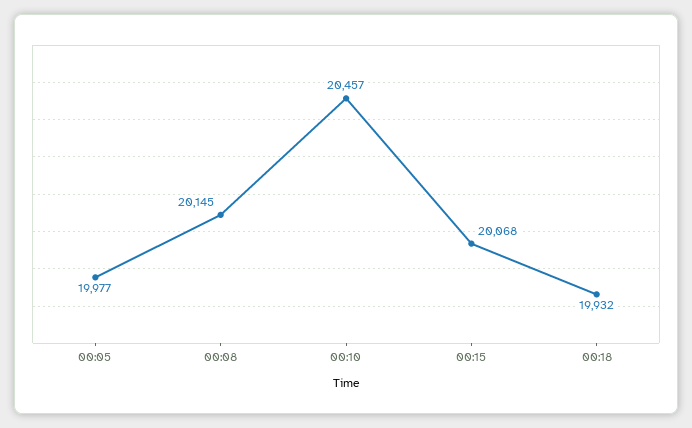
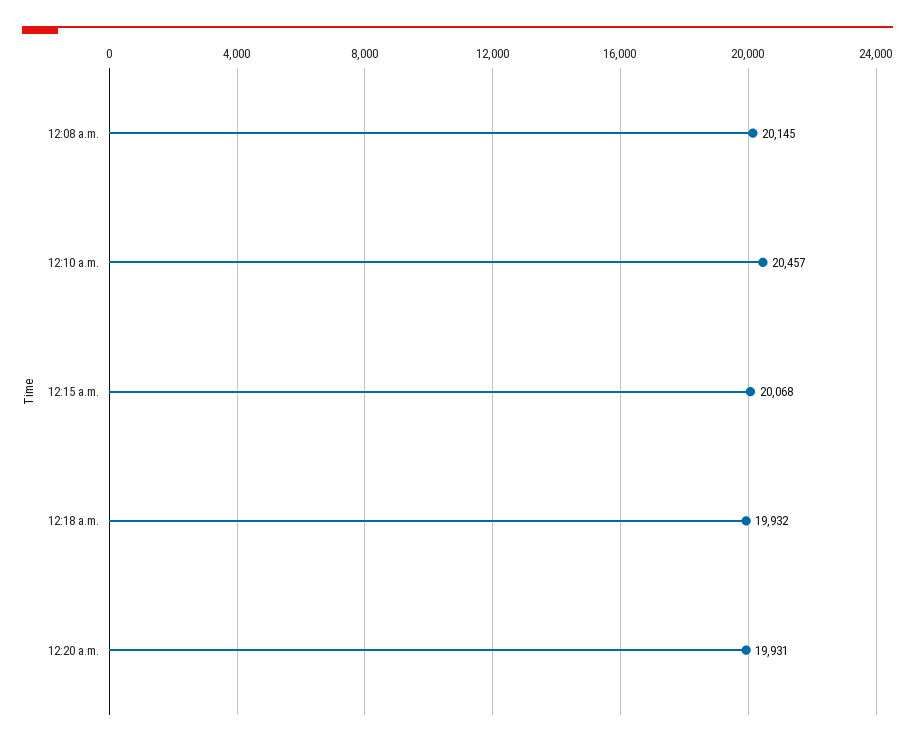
00:05: 19977 -> none
12:20 a.m.: none -> 19931

